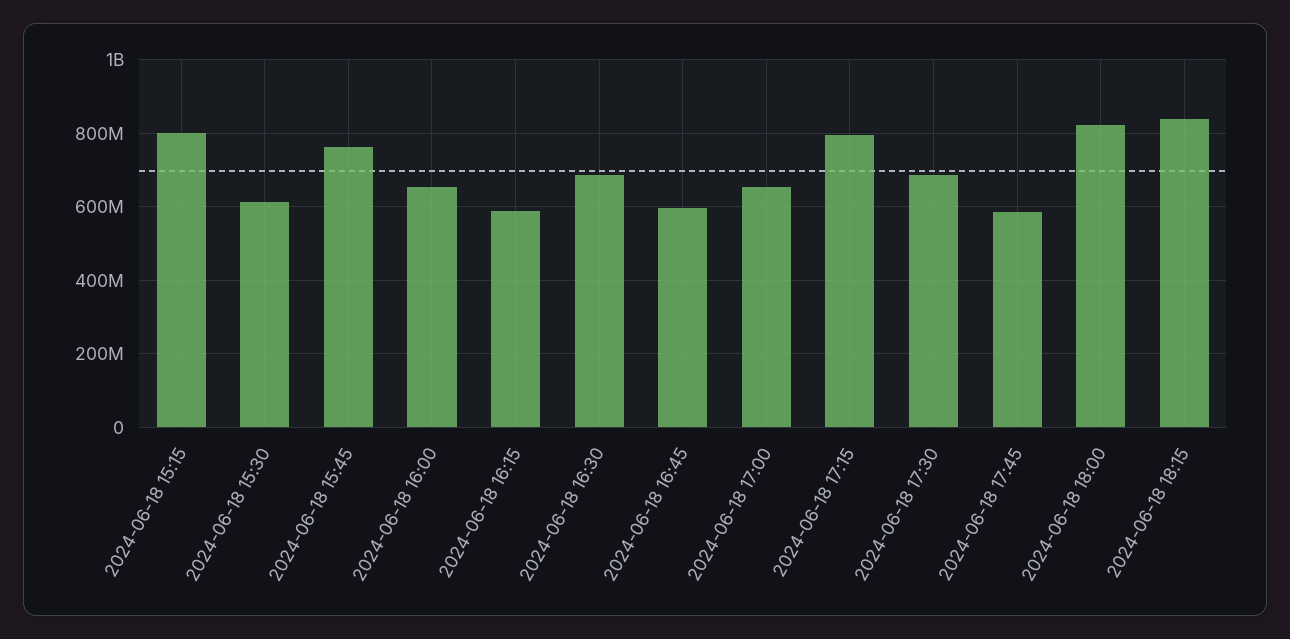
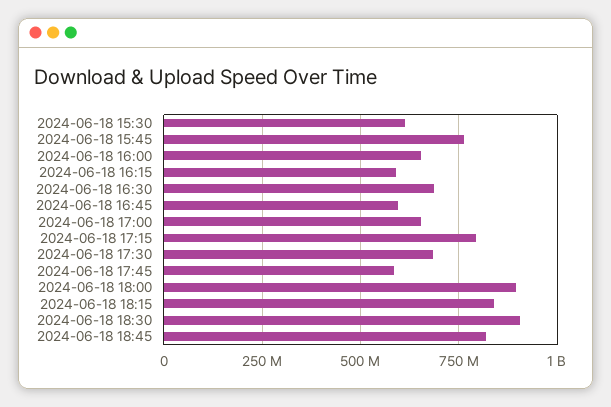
2024-06-18 15:15: 800000000 -> none
2024-06-18 18:00: 820000000 -> 900000000
2024-06-18 18:30: none -> 900000000
2024-06-18 18:45: none -> 825000000

